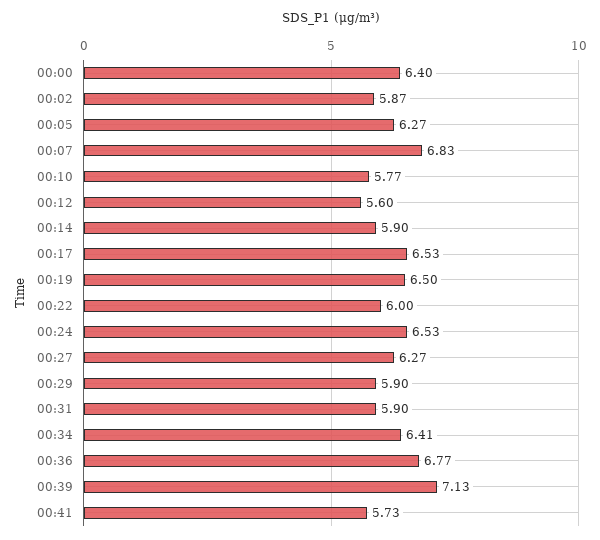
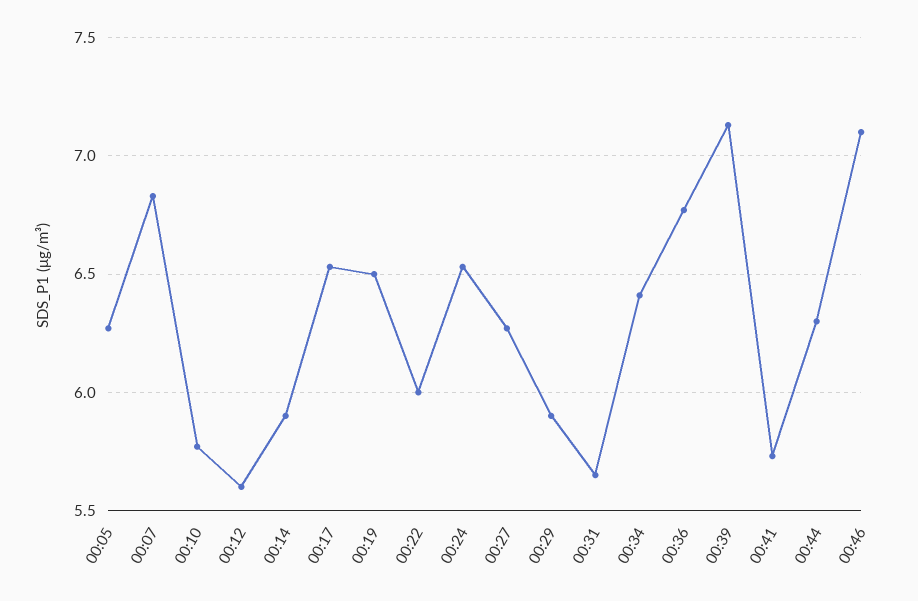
00:00: 6.4 -> none
00:02: 5.87 -> none
00:31: 5.9 -> 5.65
00:44: none -> 6.3
00:46: none -> 7.1

